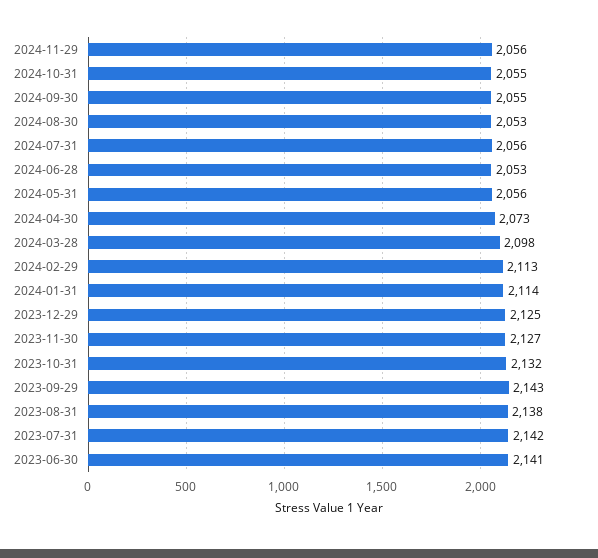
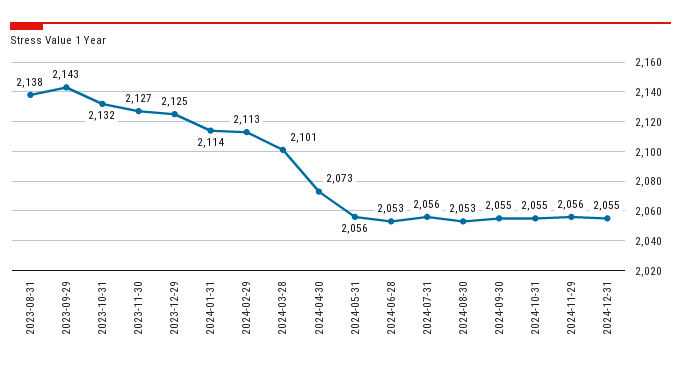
2024-03-28: 2098 -> 2101
2023-07-31: 2142 -> none
2023-06-30: 2141 -> none
2024-12-31: none -> 2055

